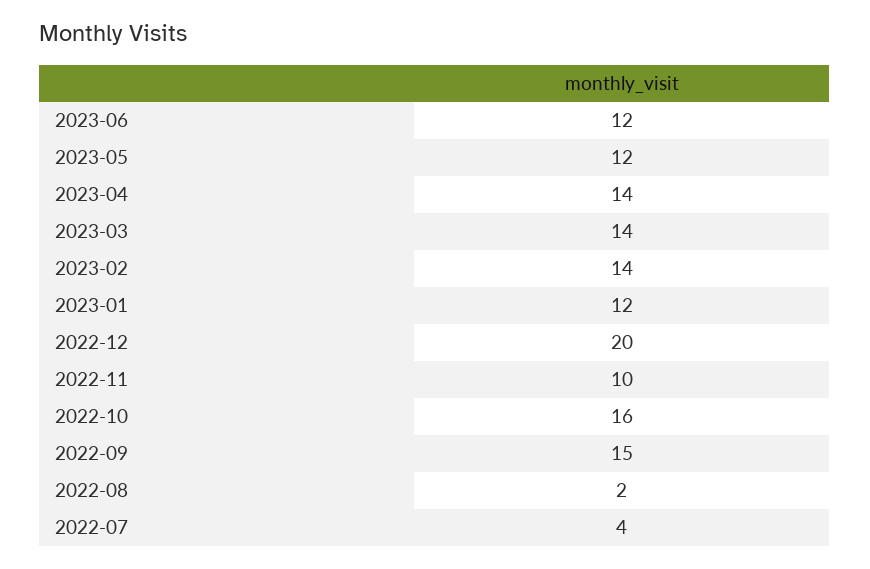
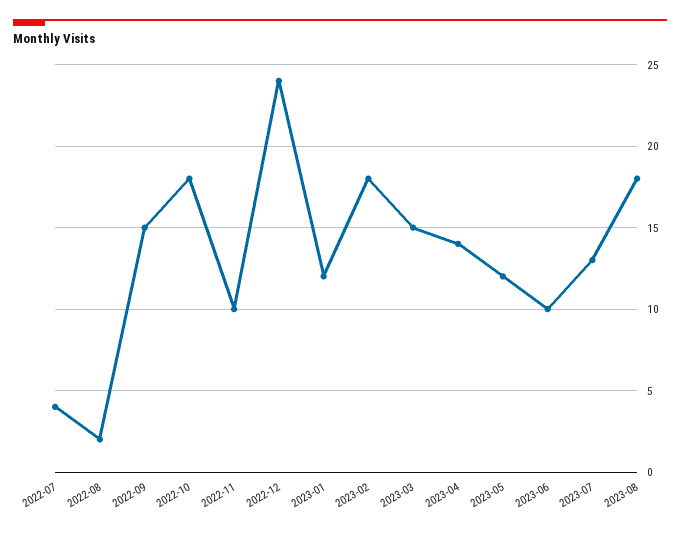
2023-06: 12 -> 10
2023-03: 14 -> 15
2023-02: 14 -> 18
2022-12: 20 -> 24
2022-10: 16 -> 18
2023-07: none -> 13
2023-08: none -> 18

